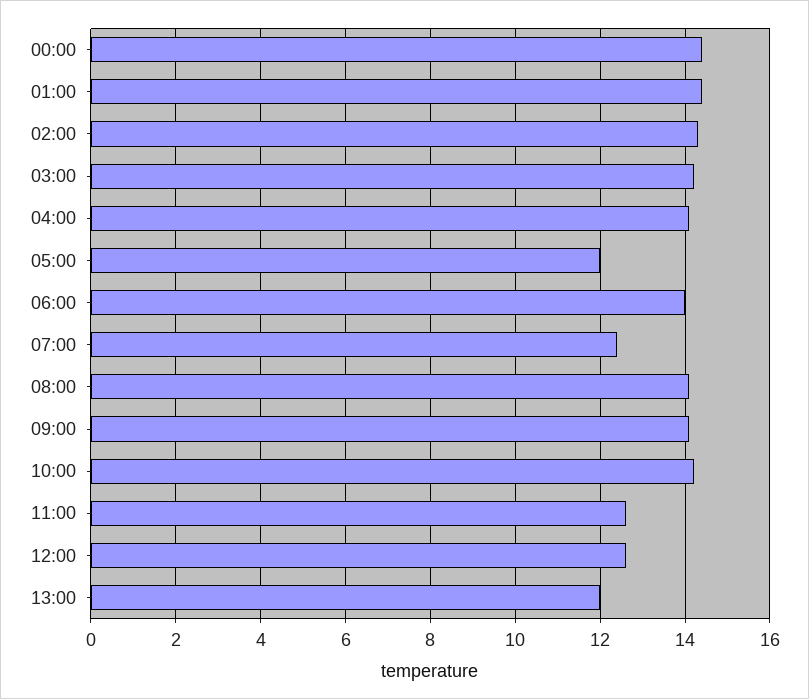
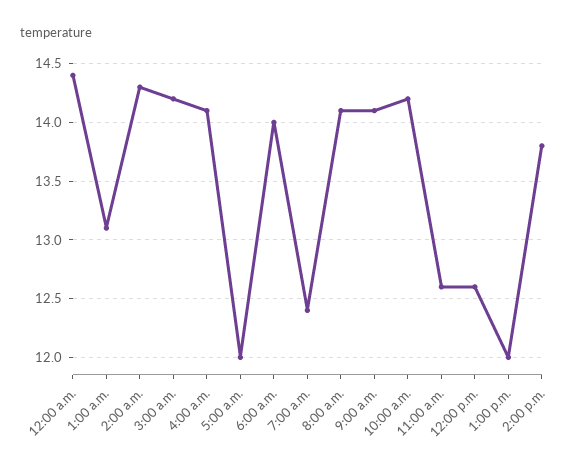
01:00: 14.5 -> 13.1
2:00 p.m.: none -> 13.8

